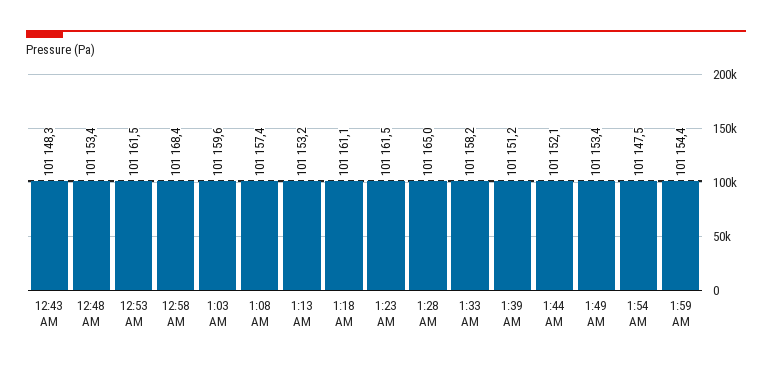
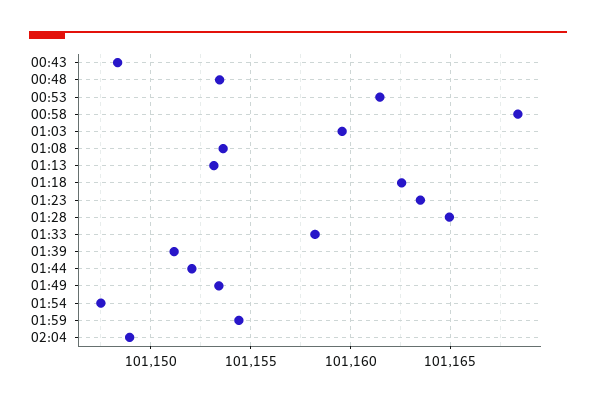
1:08 AM: 101157.4 -> 101153.5
1:18 AM: 101161.1 -> 101162.5
1:23 AM: 101161.5 -> 101163.5
02:04: none -> 101149

